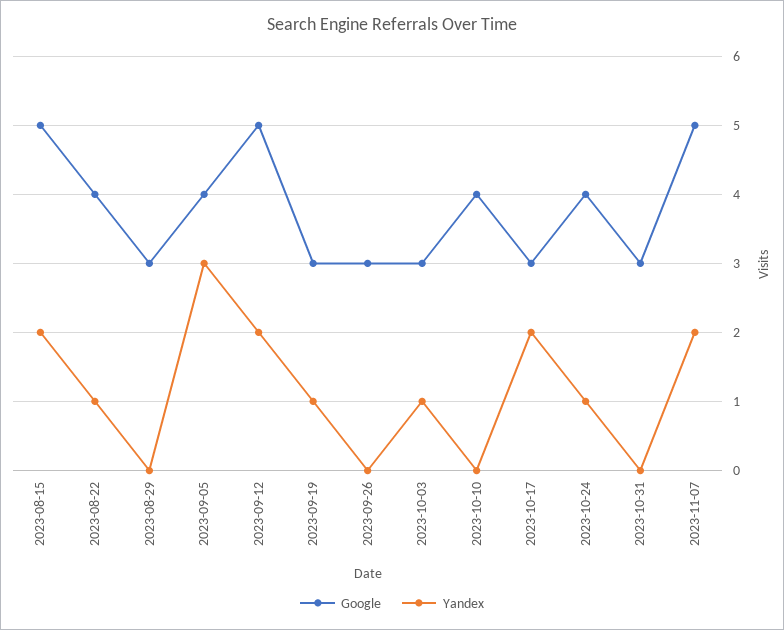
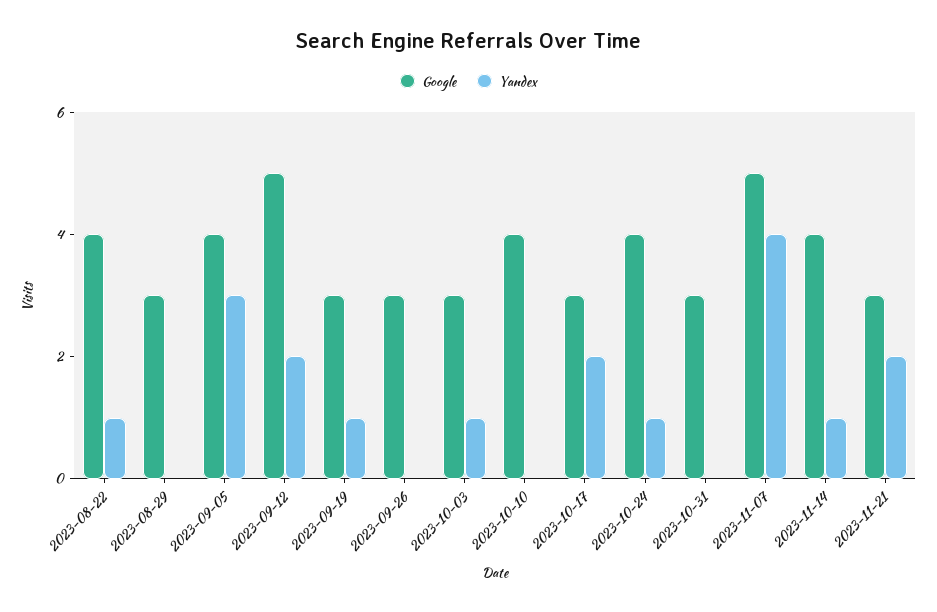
Google, 2023-08-15: 5 -> none
Yandex, 2023-08-15: 2 -> none
Yandex, 2023-11-07: 2 -> 4
Google, 2023-11-14: none -> 4
Yandex, 2023-11-14: none -> 1
Google, 2023-11-21: none -> 3
Yandex, 2023-11-21: none -> 2

